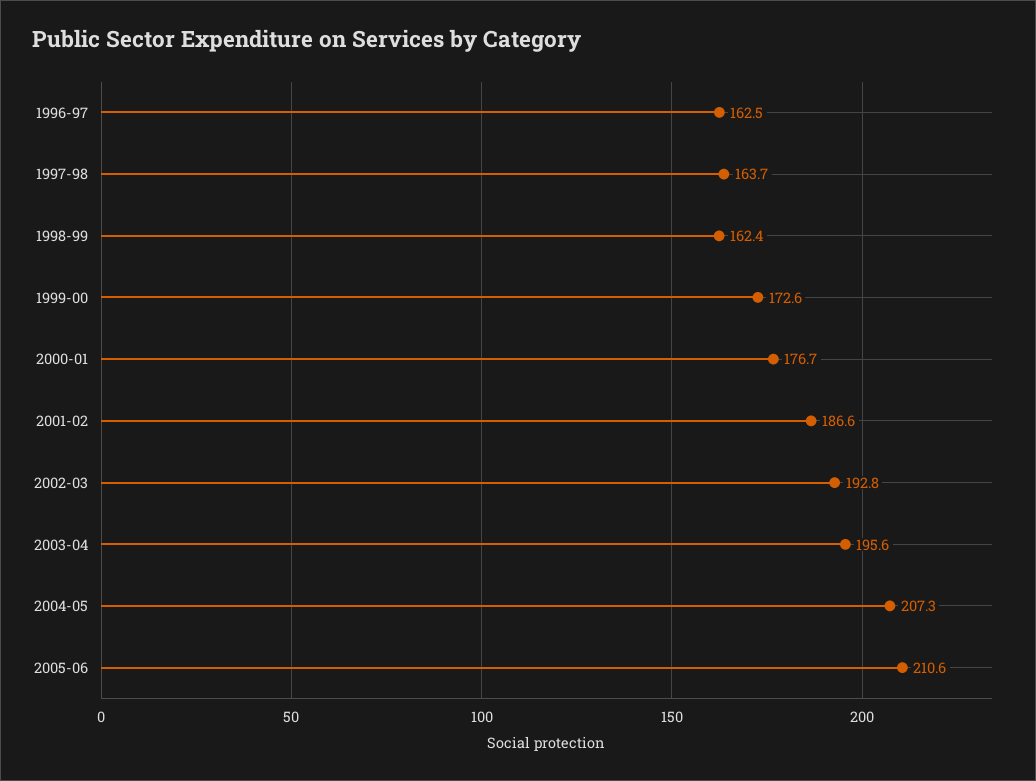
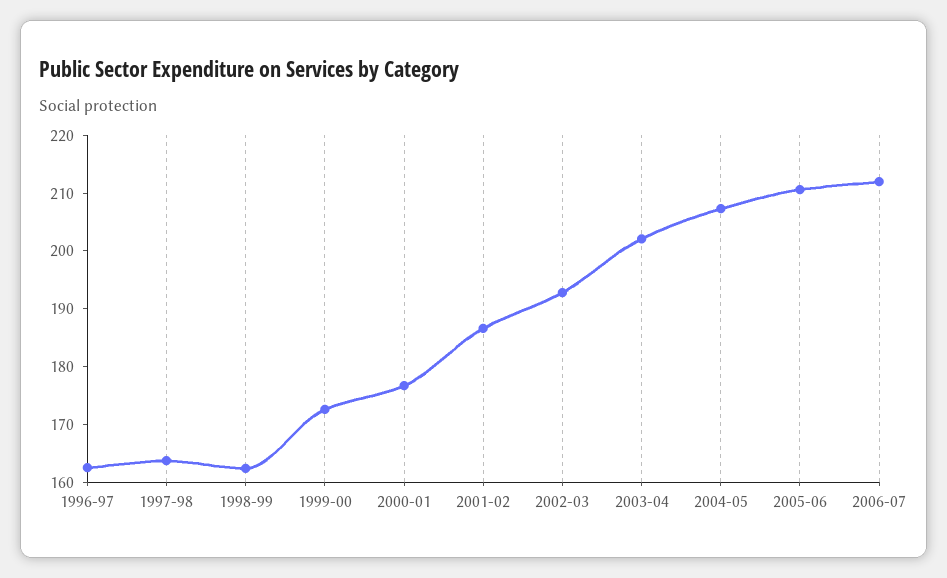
2003-04: 195.6 -> 202
2006-07: none -> 212

